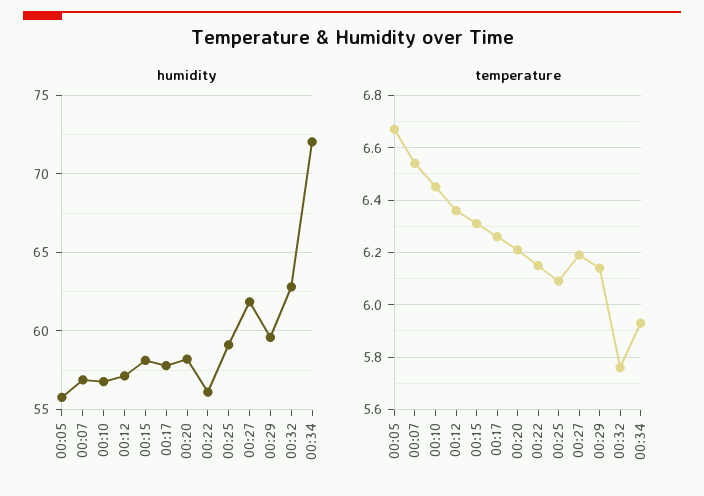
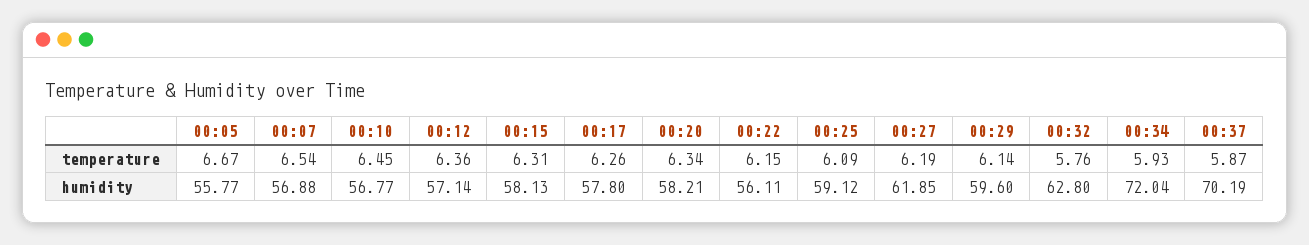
temperature, 00:20: 6.2 -> 6.34
temperature, 00:37: none -> 5.87
humidity, 00:37: none -> 70.19

